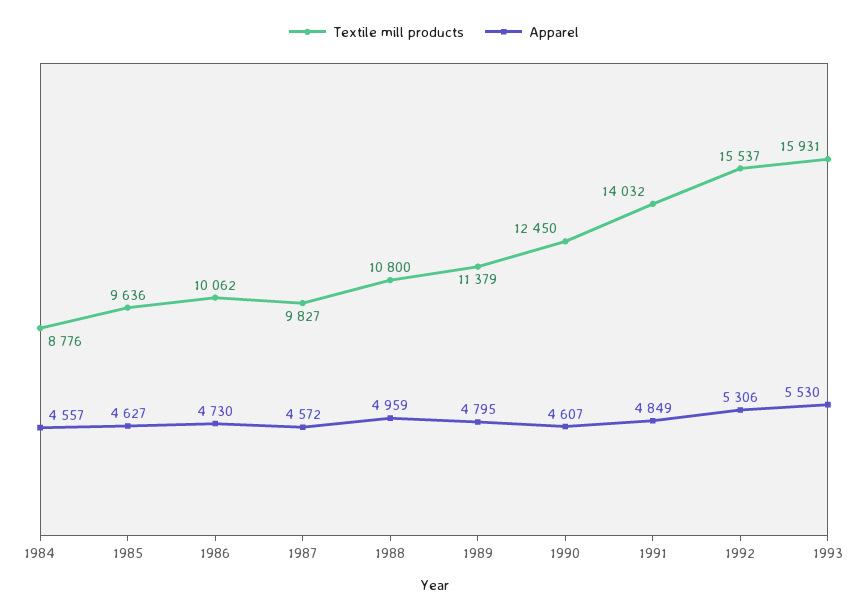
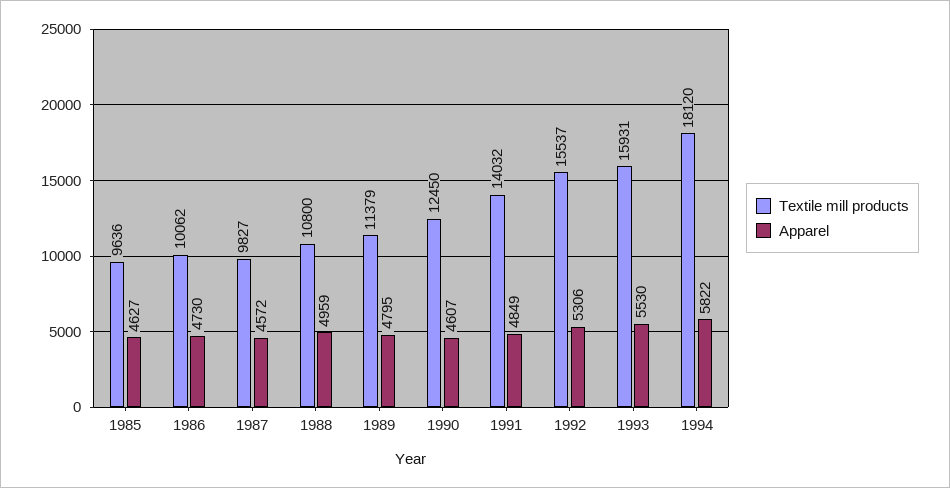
Textile mill products, 1984: 8776 -> none
Apparel, 1984: 4557 -> none
Textile mill products, 1994: none -> 18120
Apparel, 1994: none -> 5822

